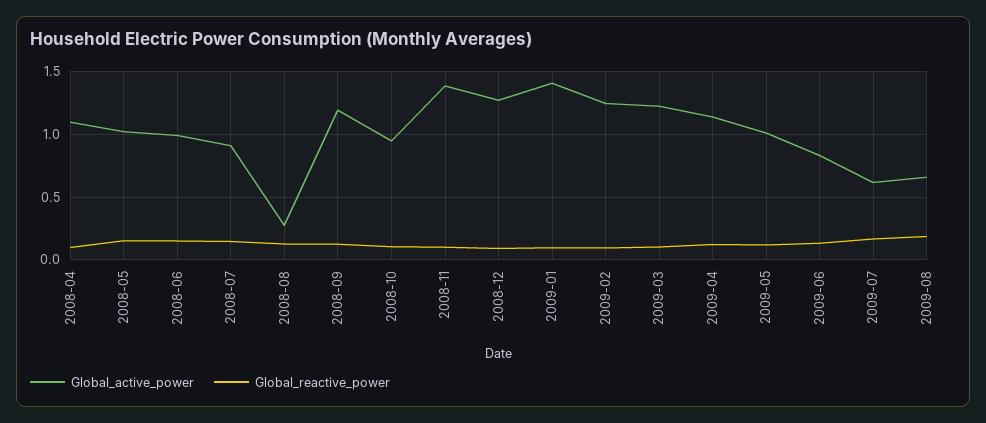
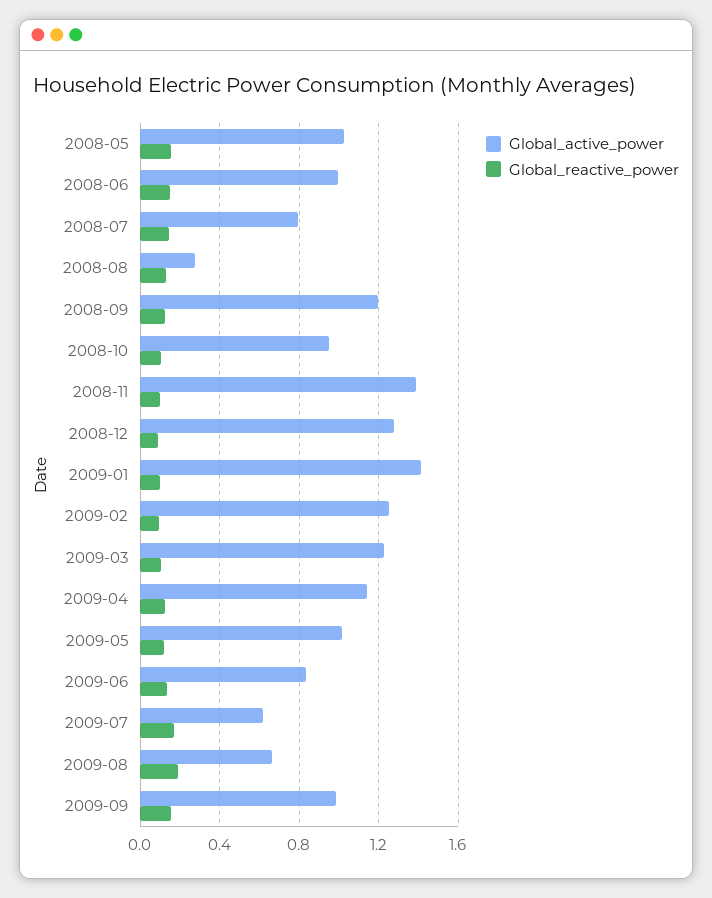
Global_active_power, 2008-04: 1.1 -> none
Global_reactive_power, 2008-04: 0.1 -> none
Global_active_power, 2008-07: 0.9 -> 0.8
Global_active_power, 2009-09: none -> 1
Global_reactive_power, 2009-09: none -> 0.15

